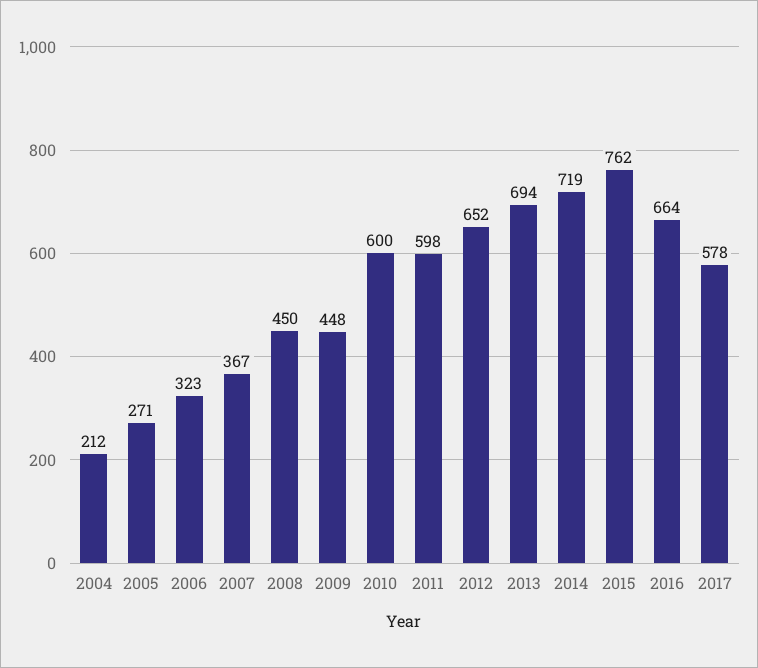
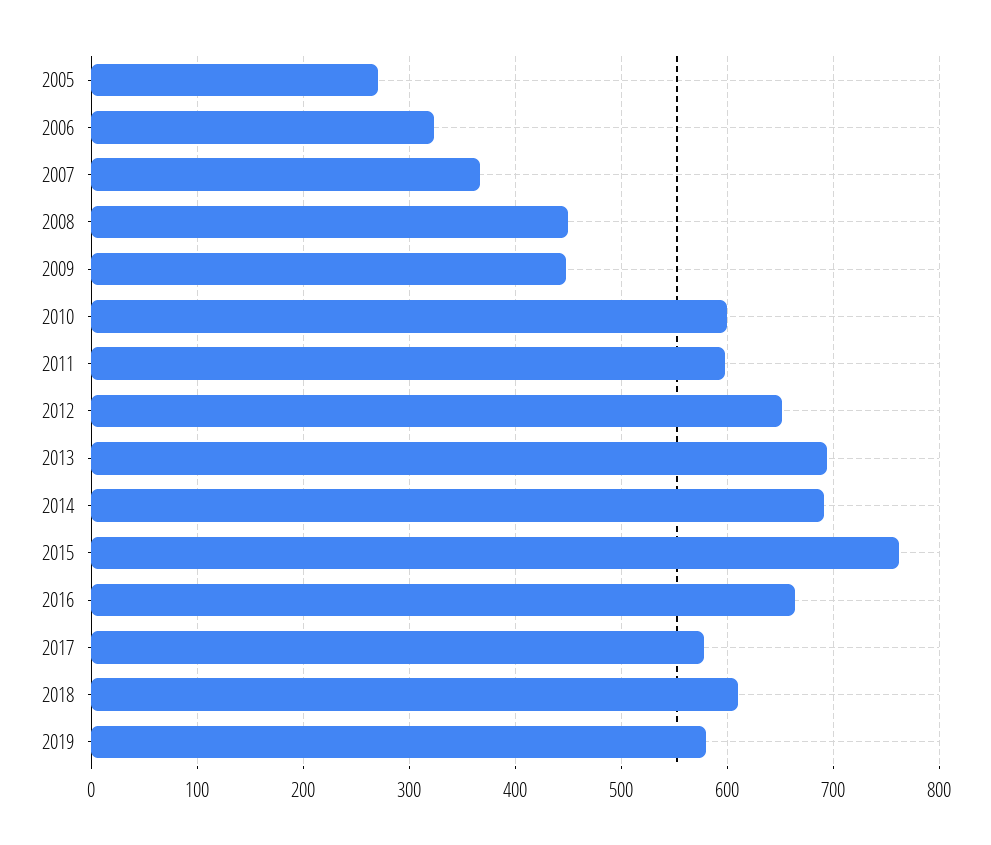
2004: 212 -> none
2014: 719 -> 690
2018: none -> 610
2019: none -> 580

